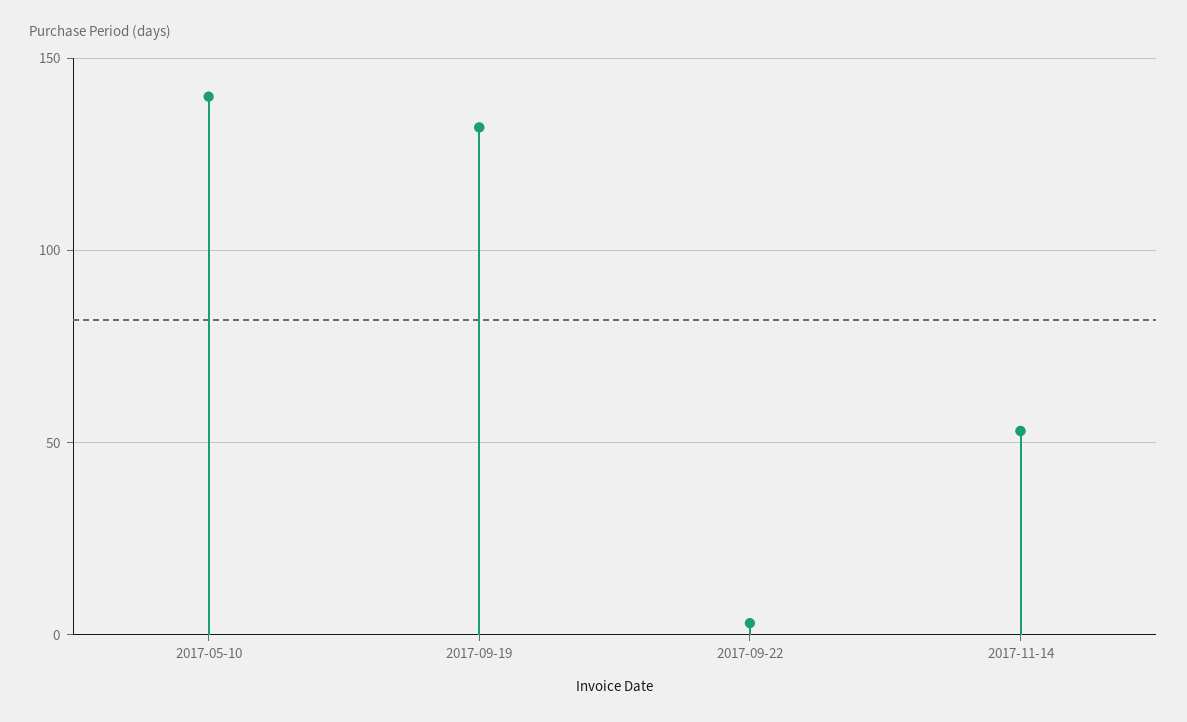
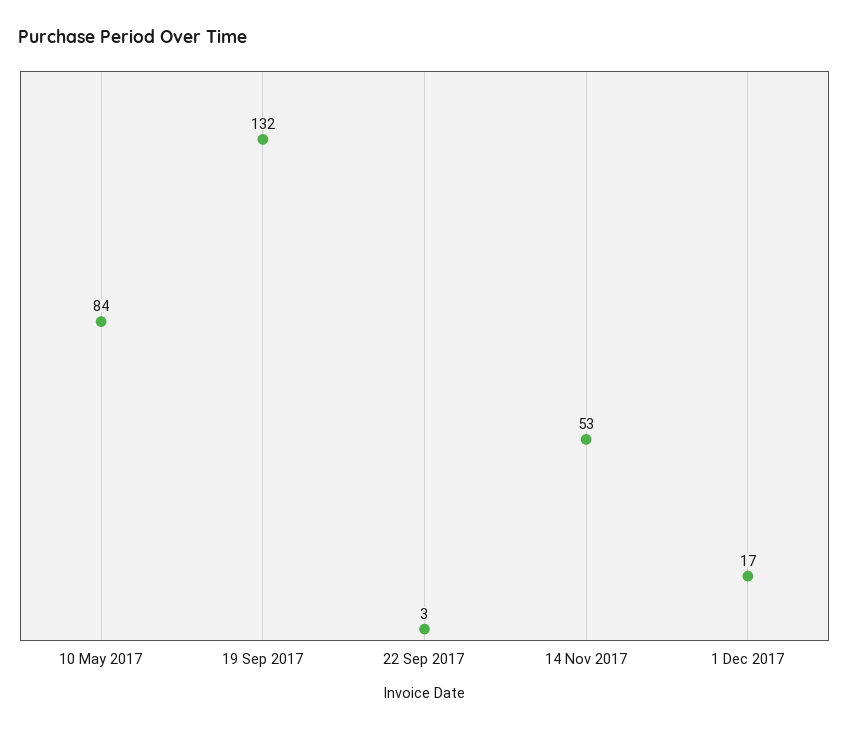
2017-05-10: 140 -> 84
1 Dec 2017: none -> 17

